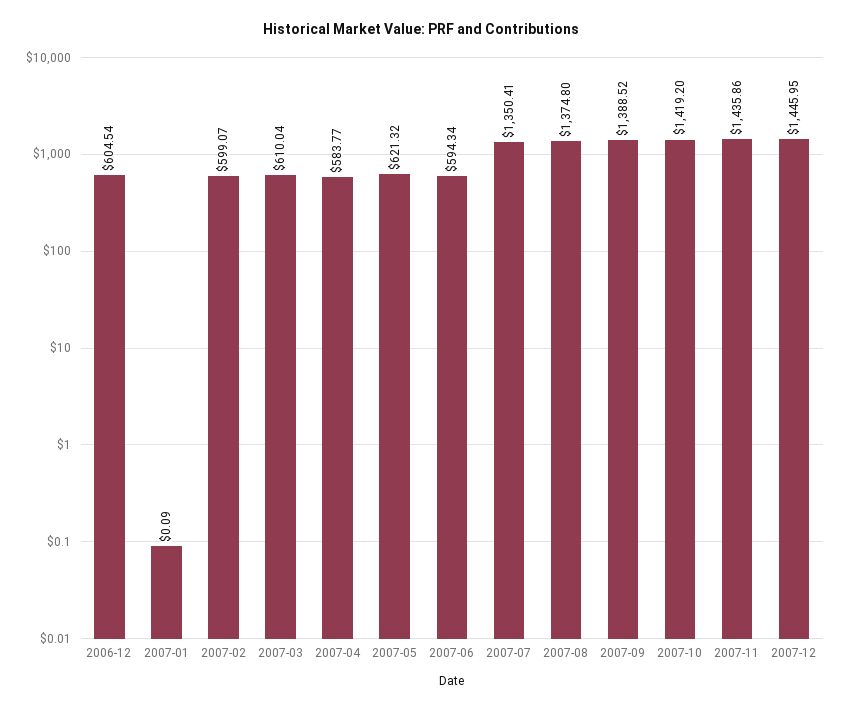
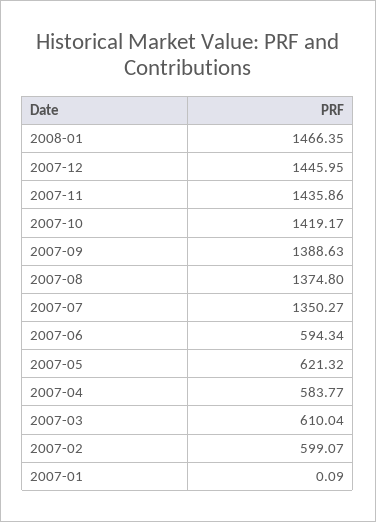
2006-12: 604.54 -> none
2007-07: 1350.41 -> 1350.27
2007-09: 1388.52 -> 1388.63
2007-10: 1419.2 -> 1419.17
2008-01: none -> 1466.35

